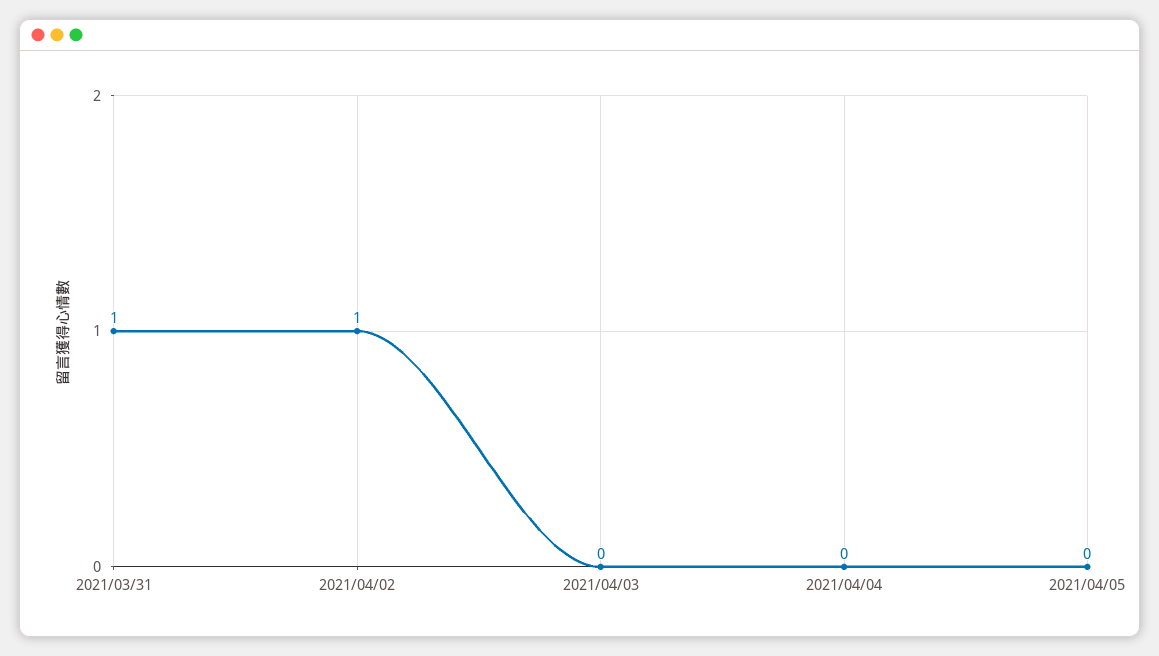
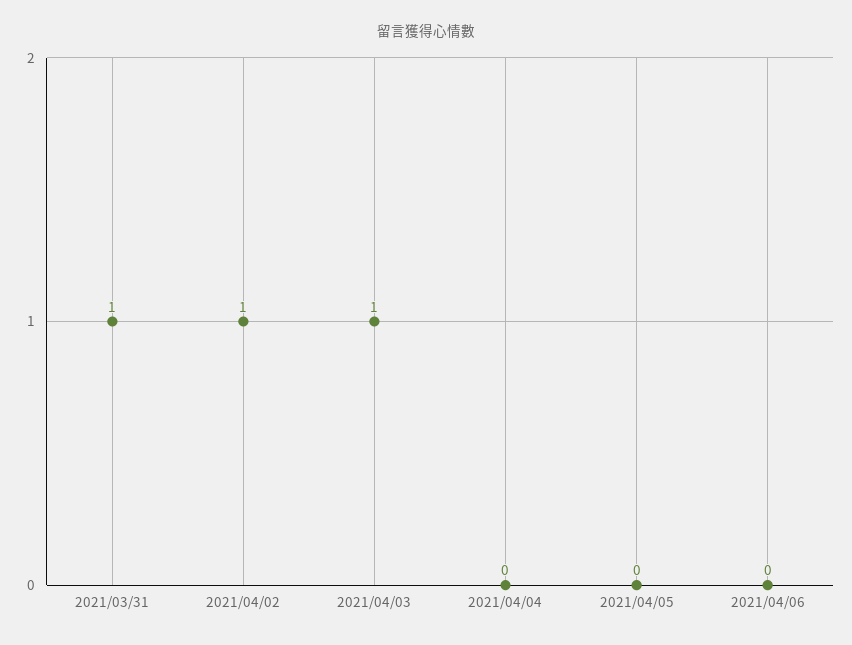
2021/04/03: 0 -> 1
2021/04/06: none -> 0

